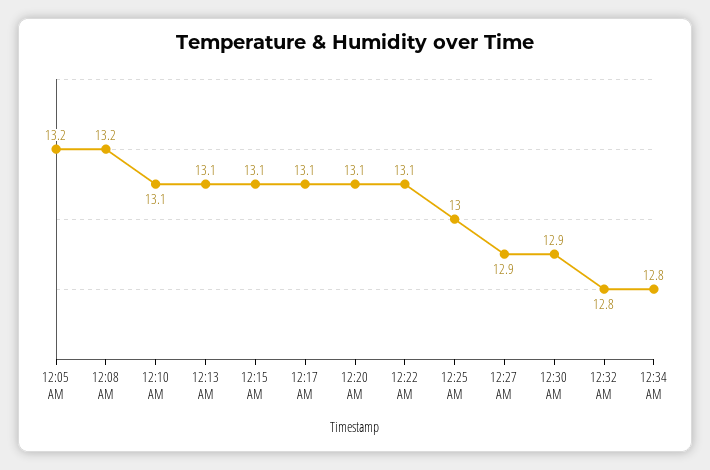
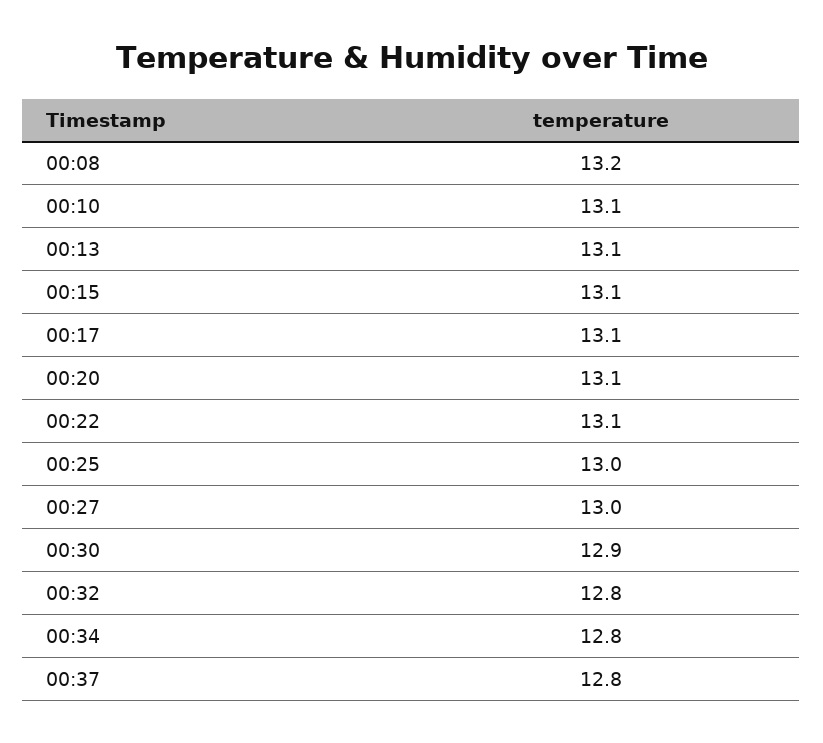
12:05 AM: 13.2 -> none
12:27 AM: 12.9 -> 13
00:37: none -> 12.8

